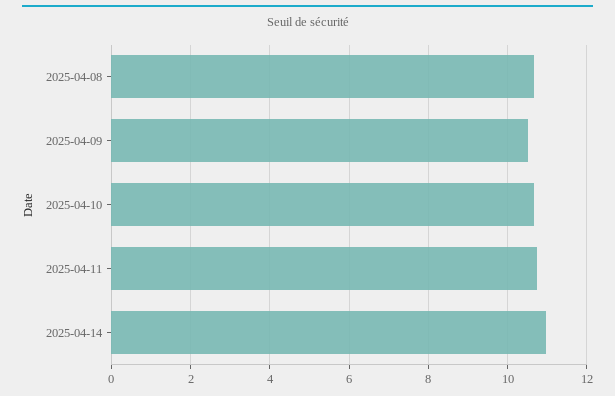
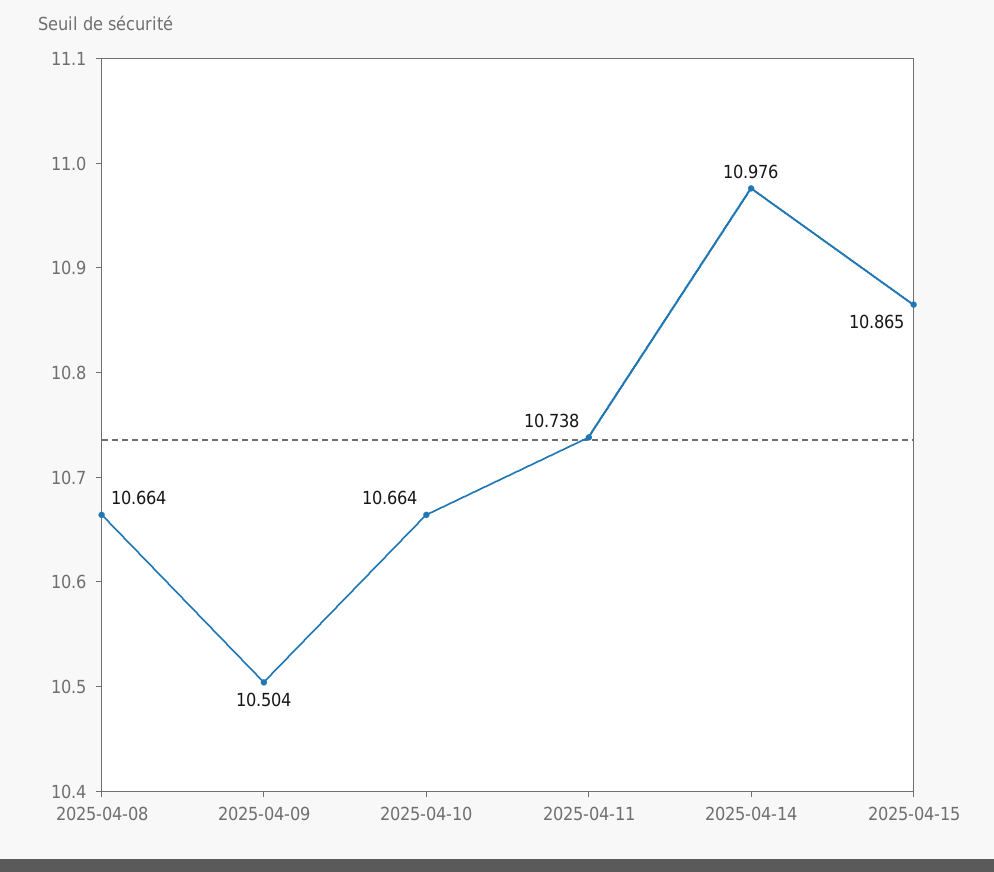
2025-04-15: none -> 10.865

